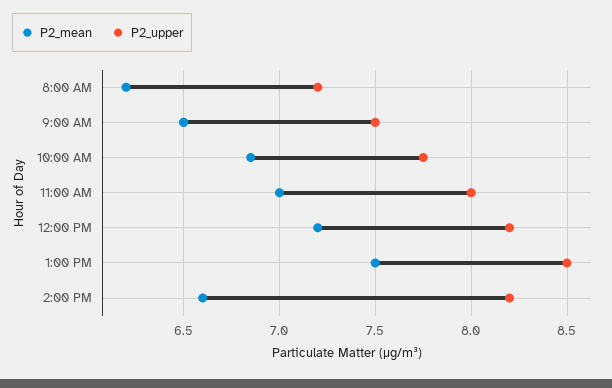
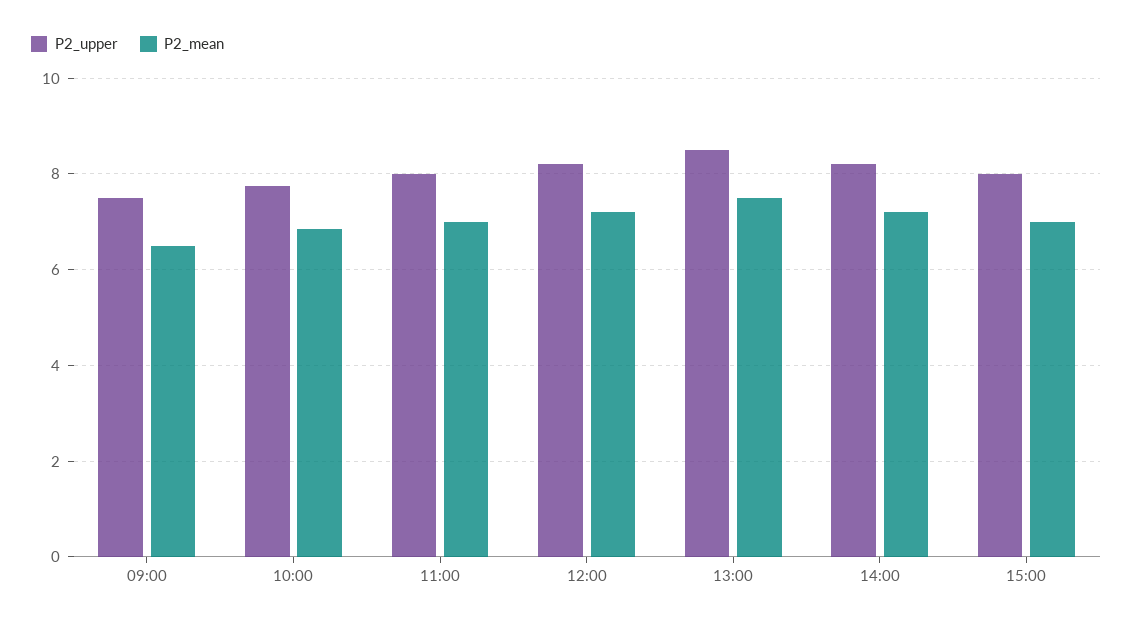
P2_mean, 8:00 AM: 6.2 -> none
P2_upper, 8:00 AM: 7.2 -> none
P2_mean, 2:00 PM: 6.6 -> 7.2
P2_upper, 15:00: none -> 8
P2_mean, 15:00: none -> 7

